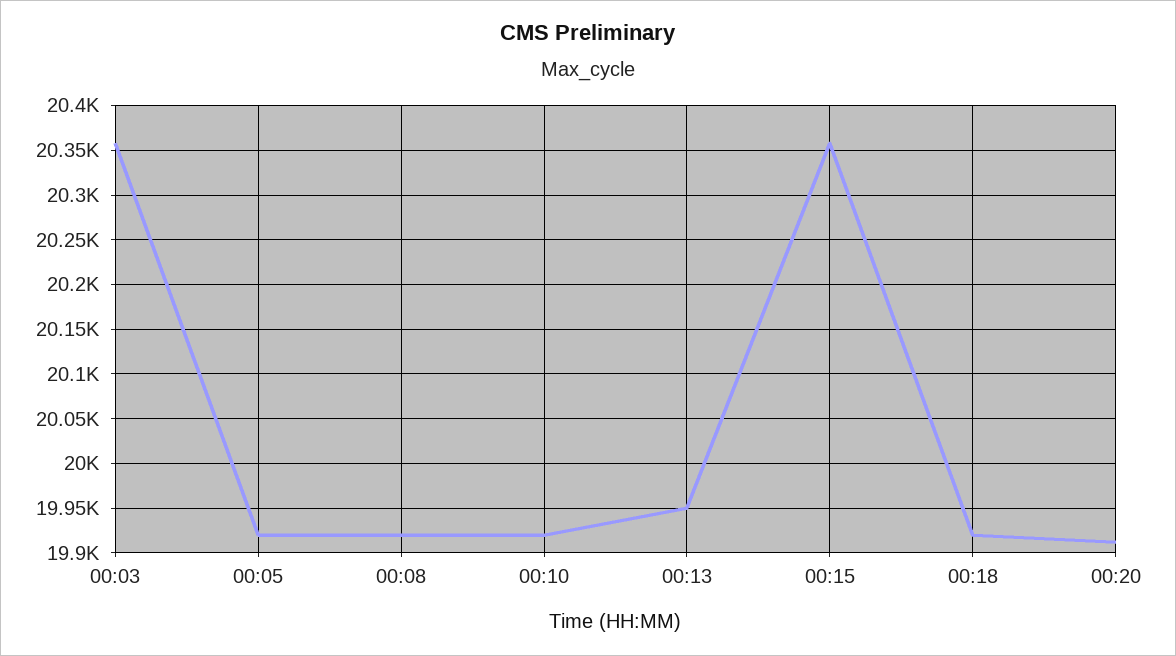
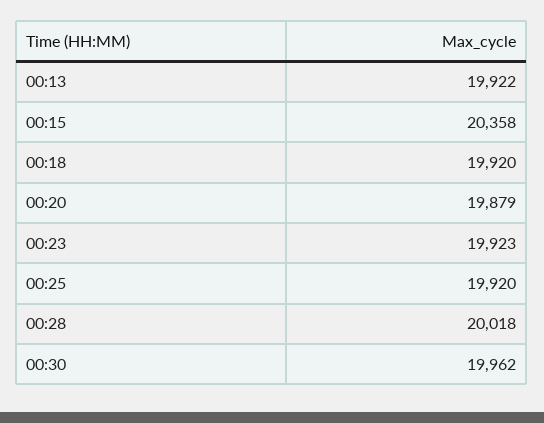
00:03: 20360 -> none
00:05: 19920 -> none
00:08: 19920 -> none
00:10: 19920 -> none
00:13: 19950 -> 19922
00:20: 19910 -> 19879
00:23: none -> 19923
00:25: none -> 19920
00:28: none -> 20018
00:30: none -> 19962

